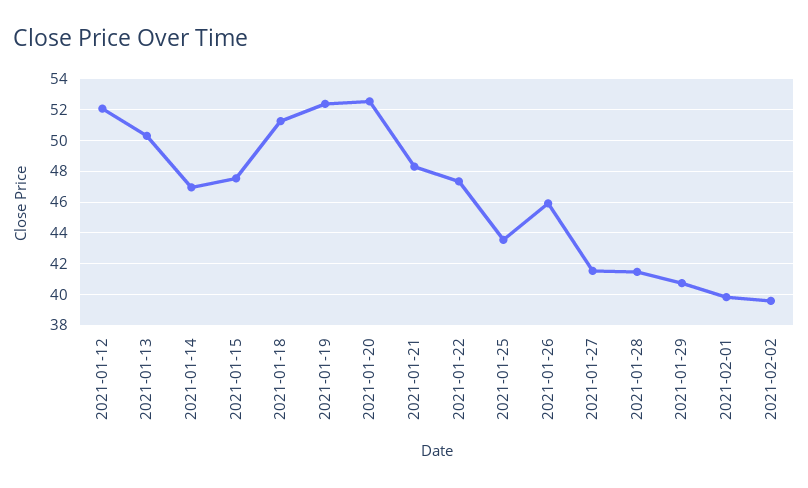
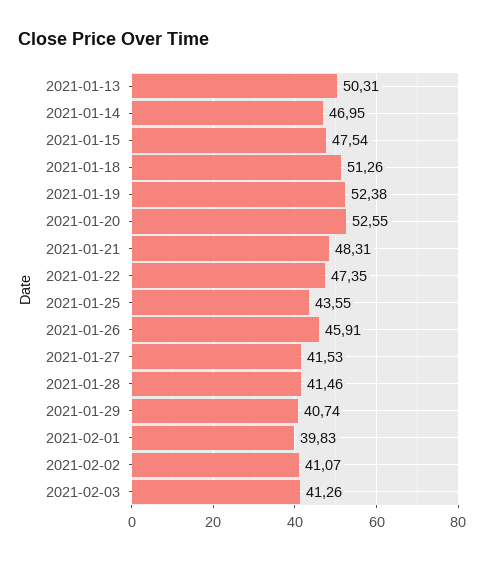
2021-01-12: 52 -> none
2021-02-02: 39.5 -> 41.07
2021-02-03: none -> 41.26

